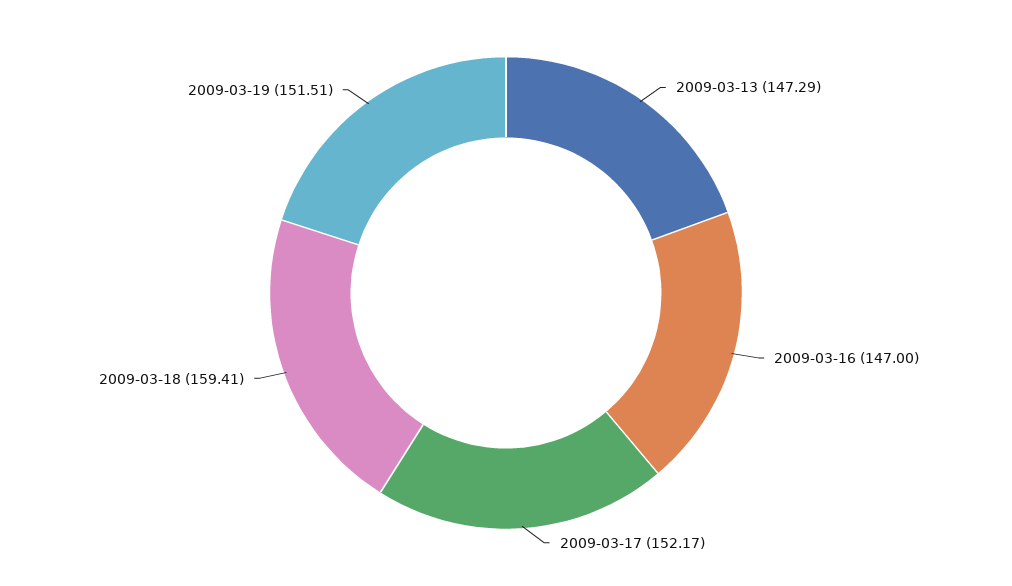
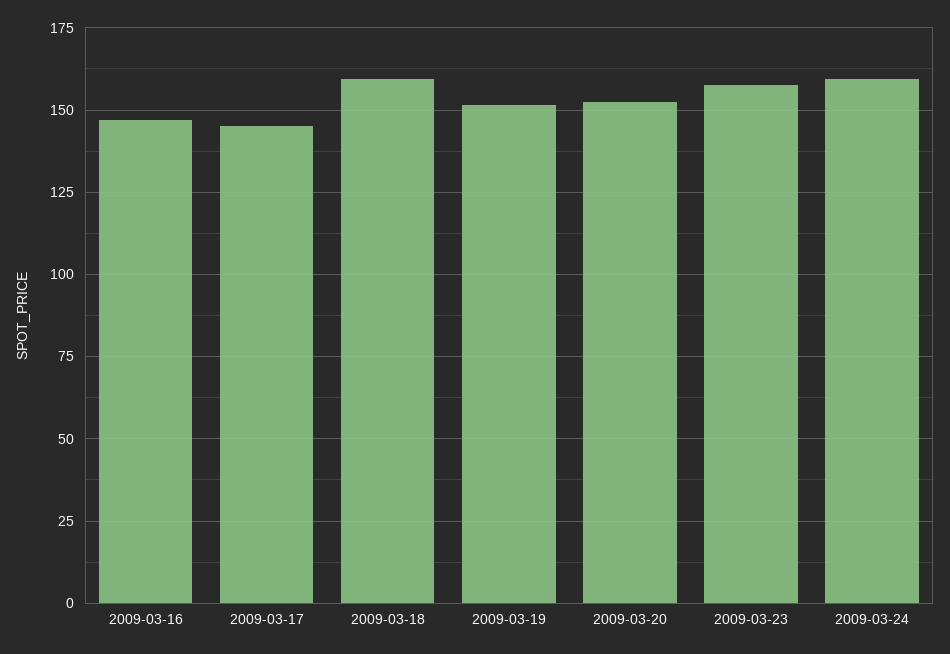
2009-03-13: 147.29 -> none
2009-03-17: 152.17 -> 145
2009-03-20: none -> 152.5
2009-03-23: none -> 157.5
2009-03-24: none -> 160

